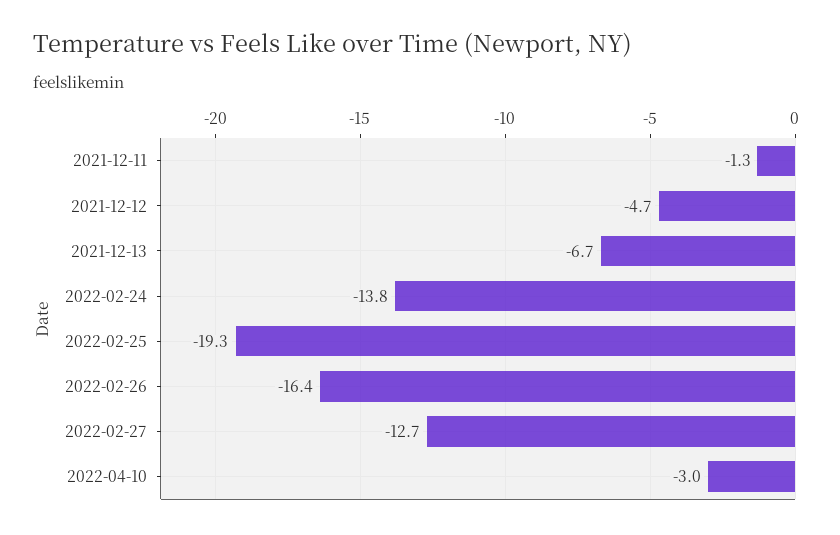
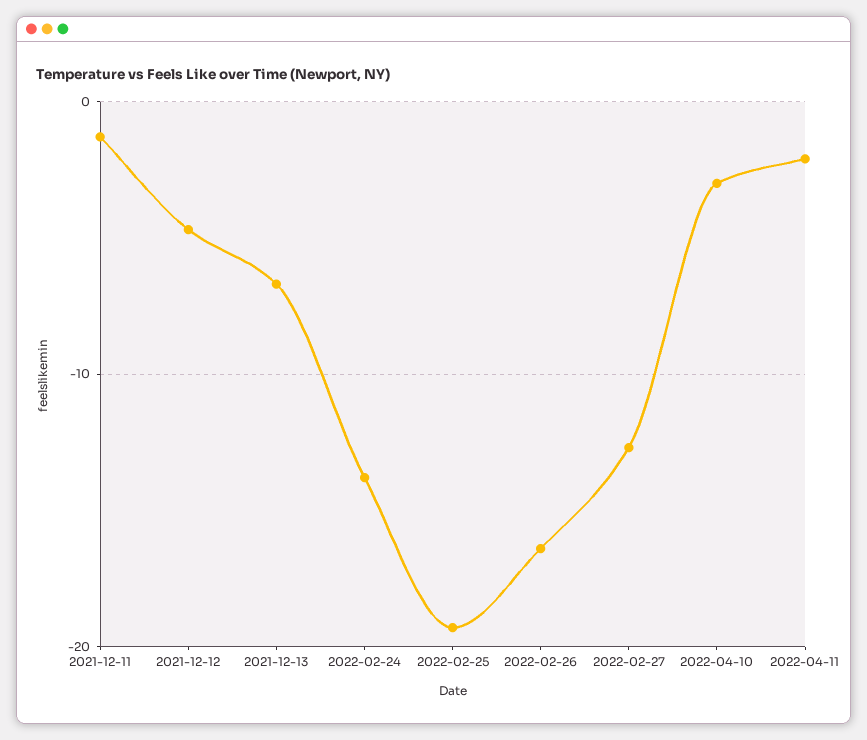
2022-04-11: none -> -2

